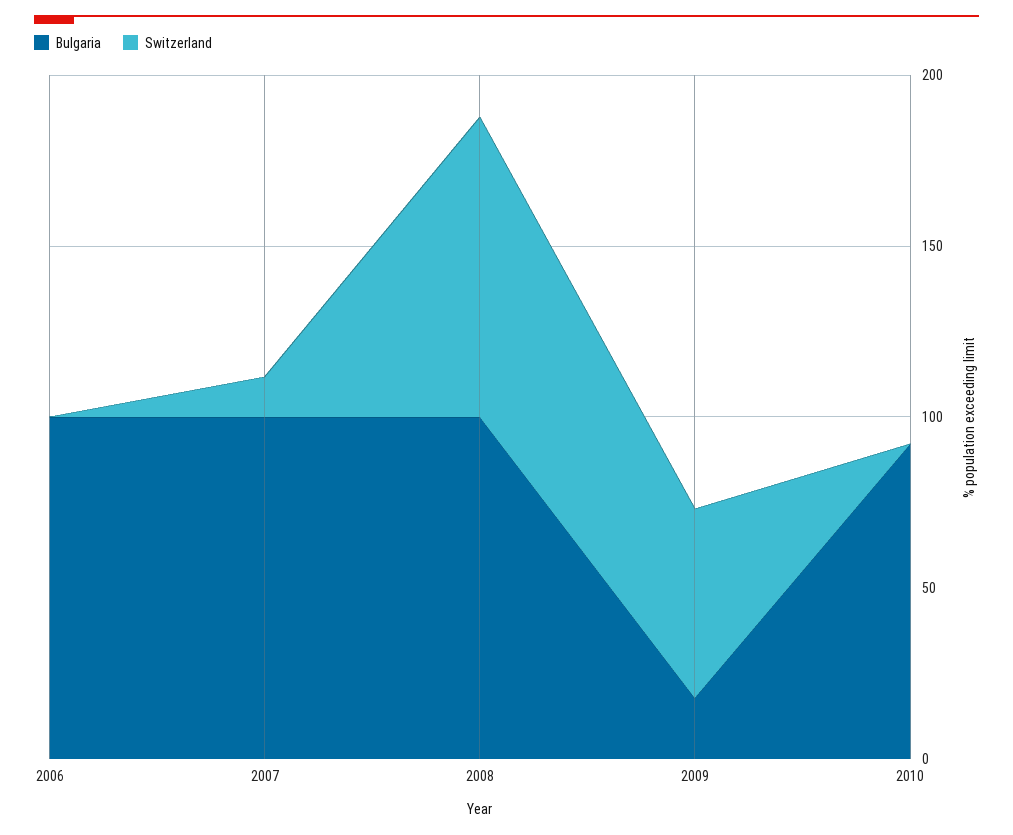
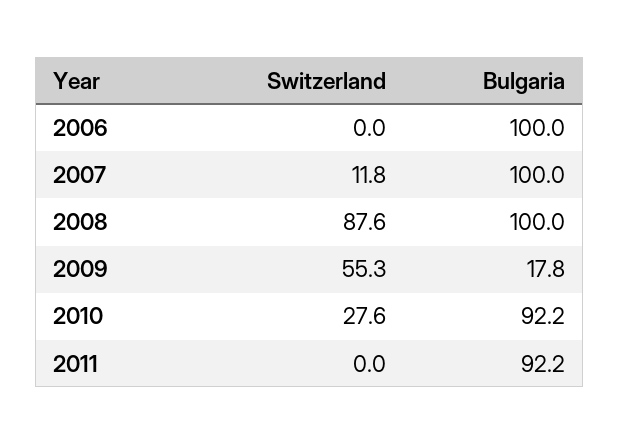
Switzerland, 2010: 0 -> 27.6
Switzerland, 2011: none -> 0
Bulgaria, 2011: none -> 92.2

